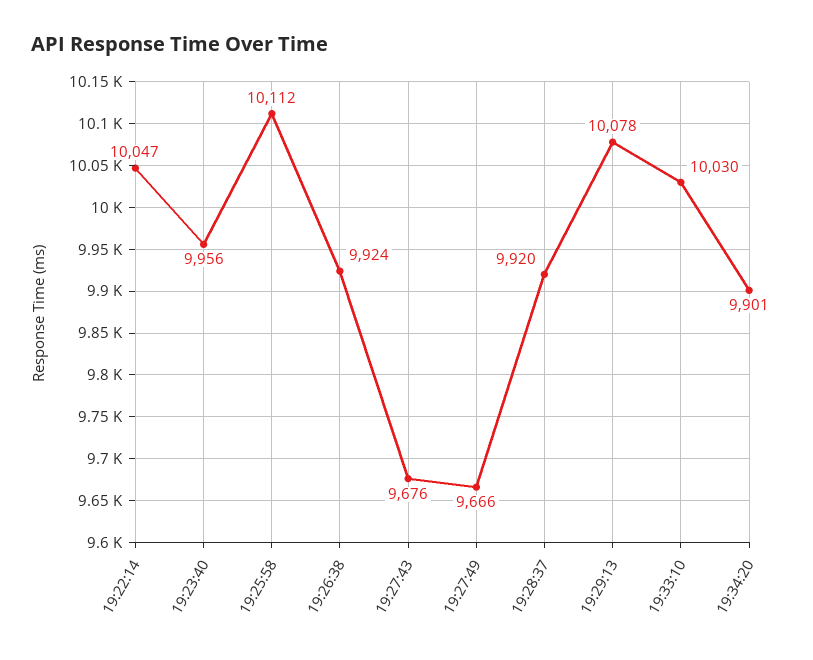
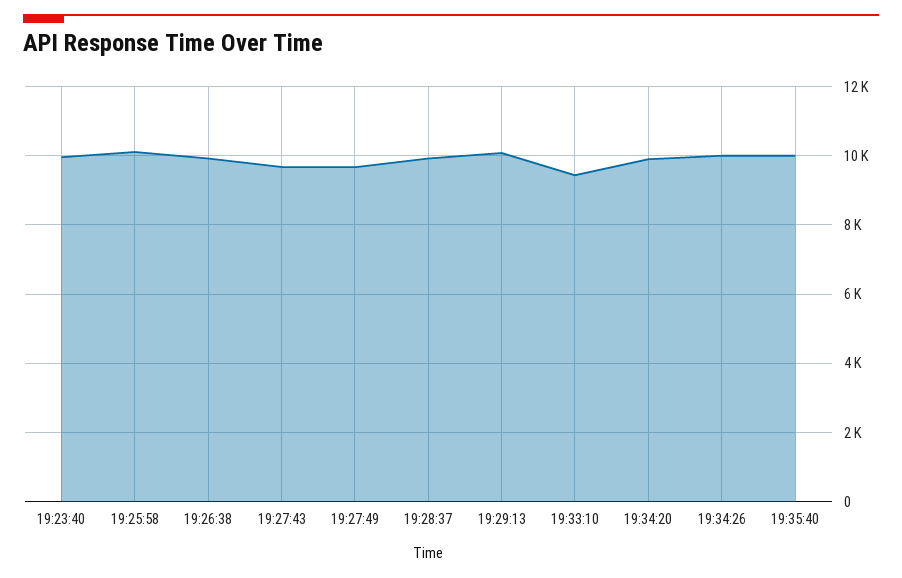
19:22:14: 10047 -> none
19:33:10: 10030 -> 9400
19:34:26: none -> 10000
19:35:40: none -> 10000

